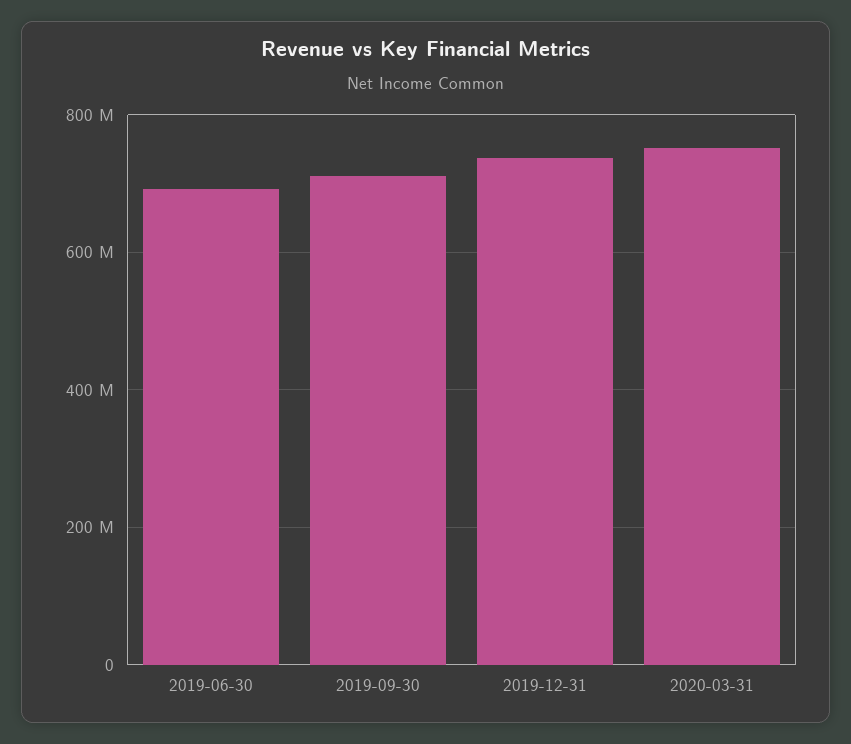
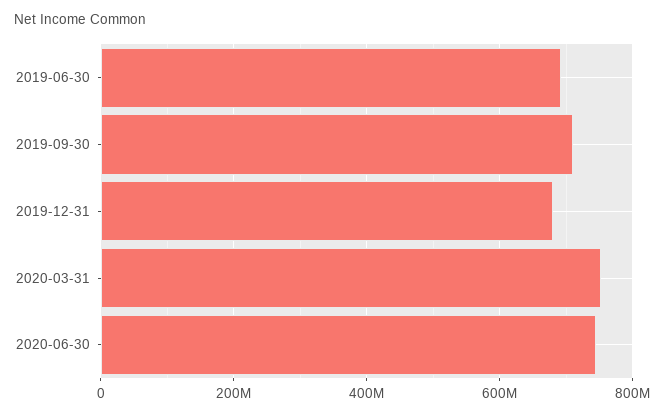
2019-12-31: 740000000 -> 680000000
2020-06-30: none -> 740000000

